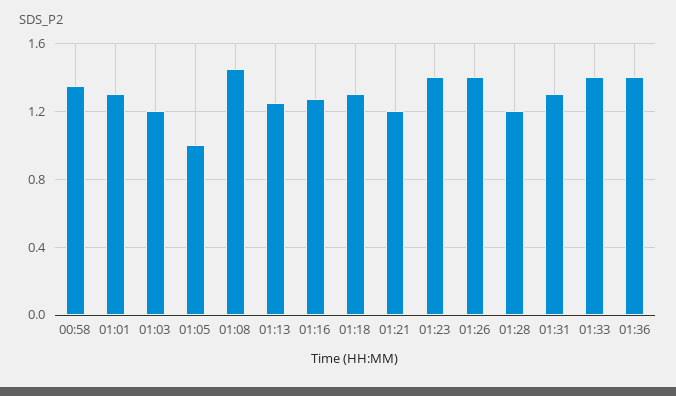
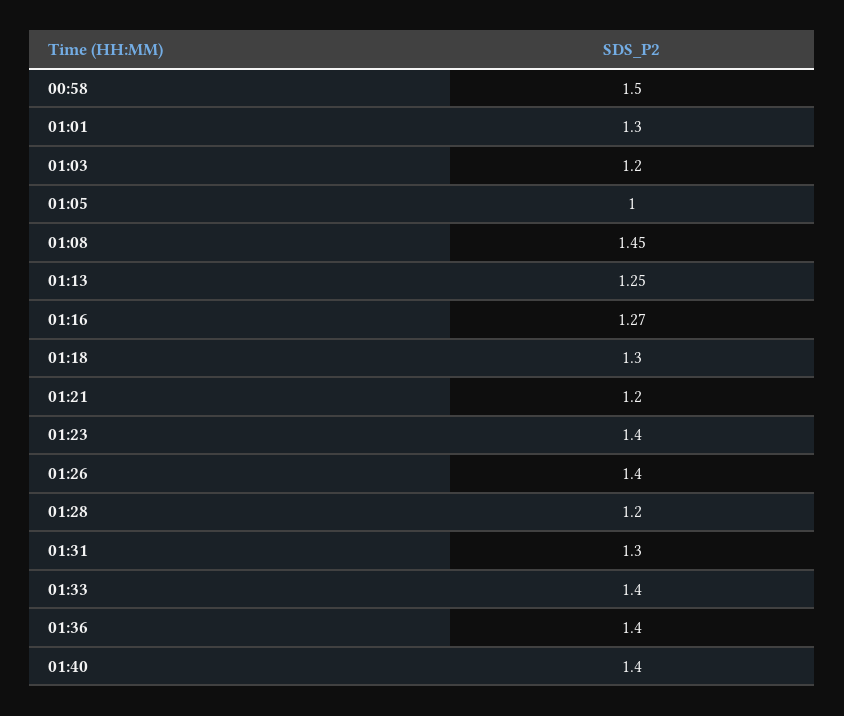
00:58: 1.35 -> 1.5
01:40: none -> 1.4

